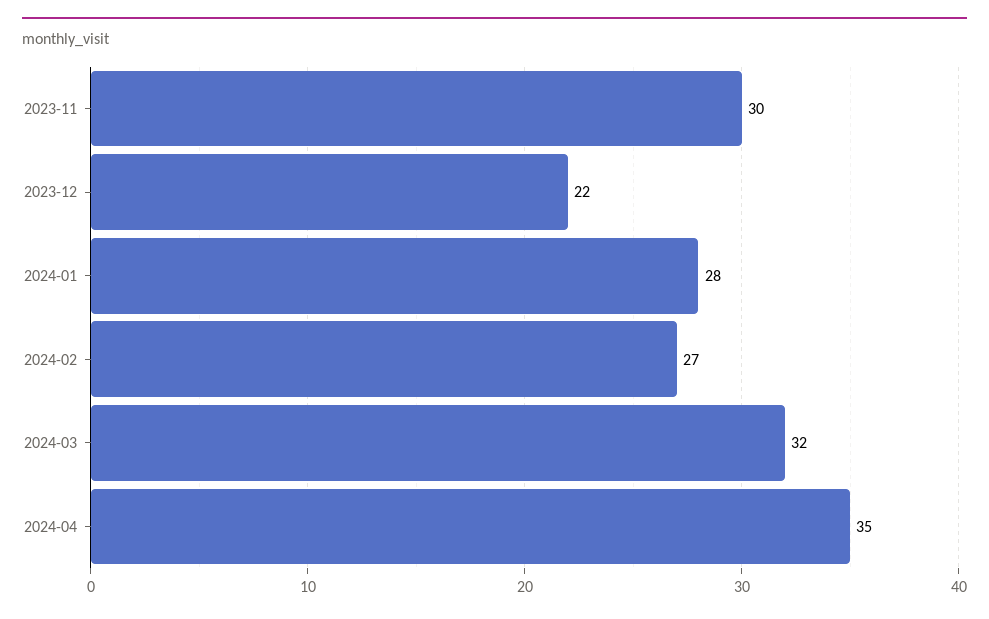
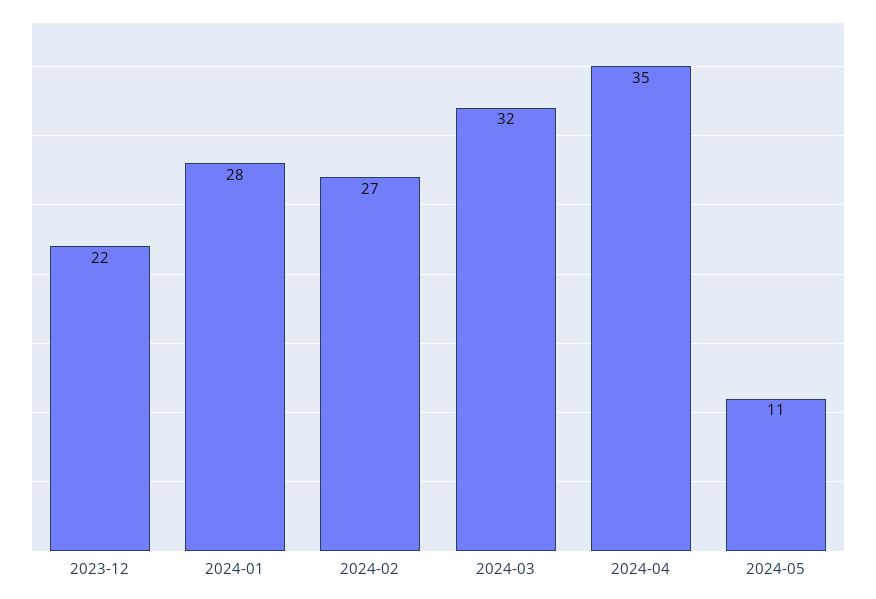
2023-11: 30 -> none
2024-05: none -> 11

